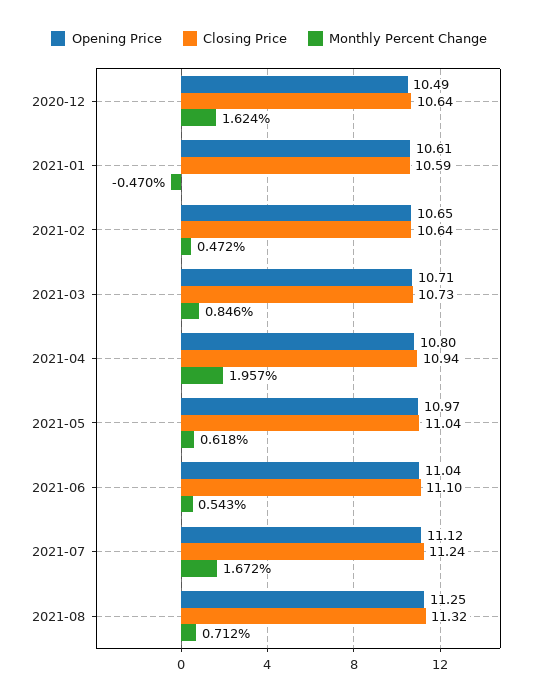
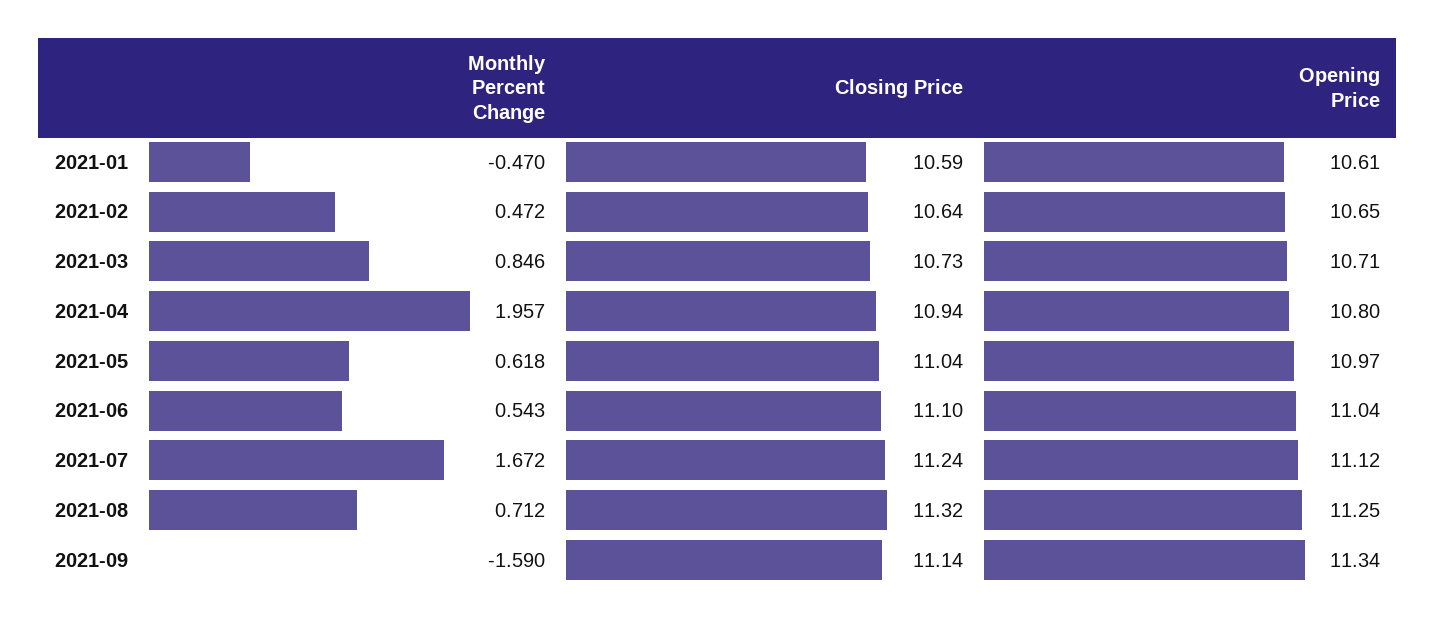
Opening Price, 2020-12: 10.49 -> none
Closing Price, 2020-12: 10.64 -> none
Monthly Percent Change, 2020-12: 1.624 -> none
Monthly Percent Change, 2021-09: none -> -1.59
Closing Price, 2021-09: none -> 11.14
Opening Price, 2021-09: none -> 11.34

